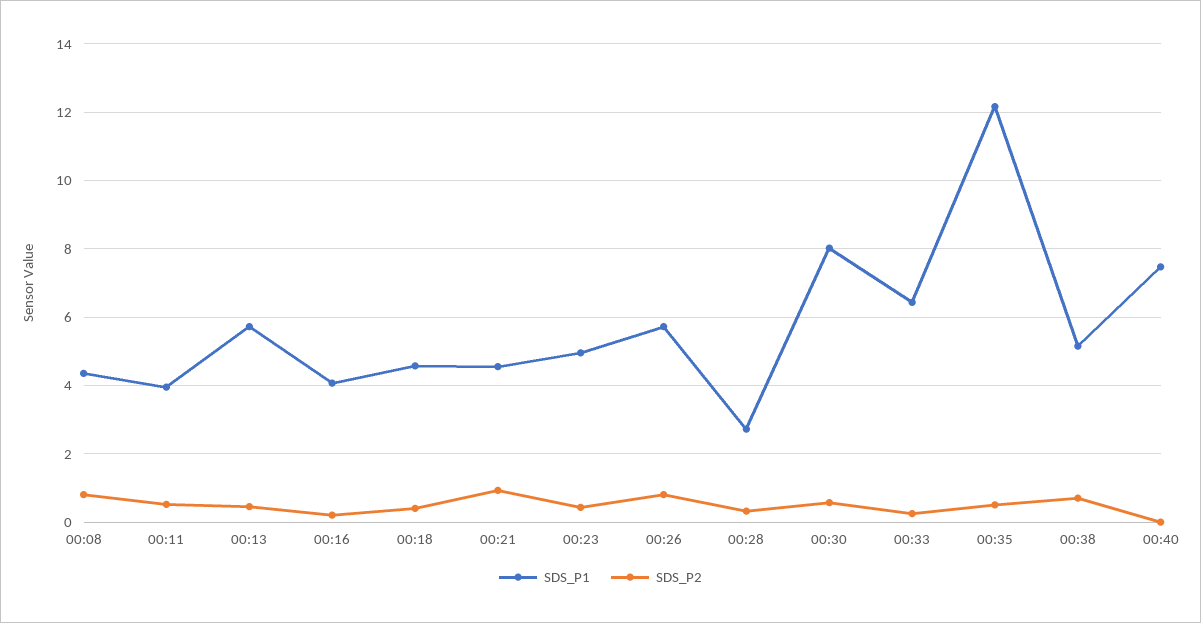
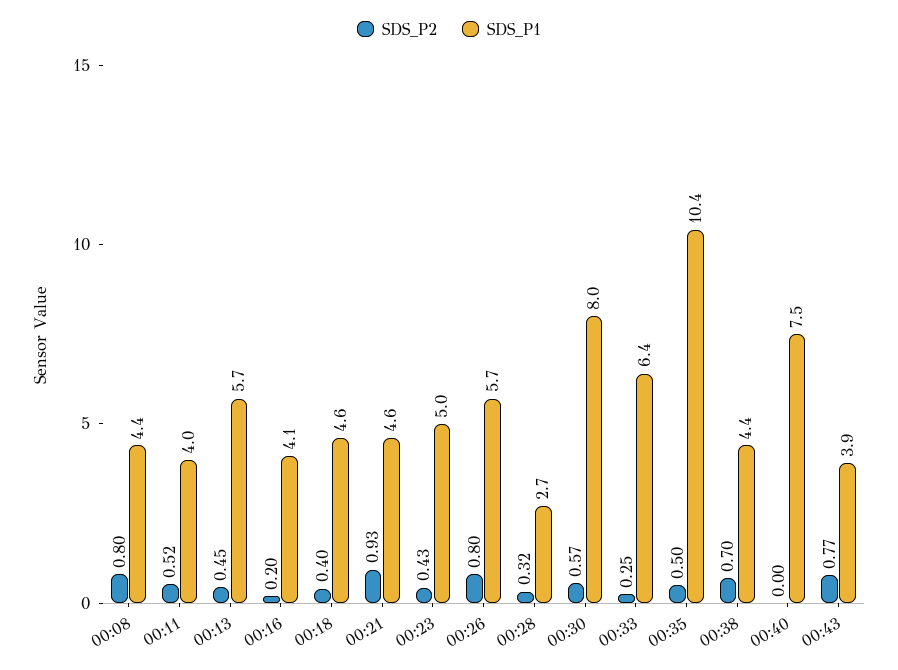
SDS_P1, 00:35: 12.2 -> 10.4
SDS_P1, 00:38: 5.2 -> 4.4
SDS_P2, 00:43: none -> 0.77
SDS_P1, 00:43: none -> 3.9

